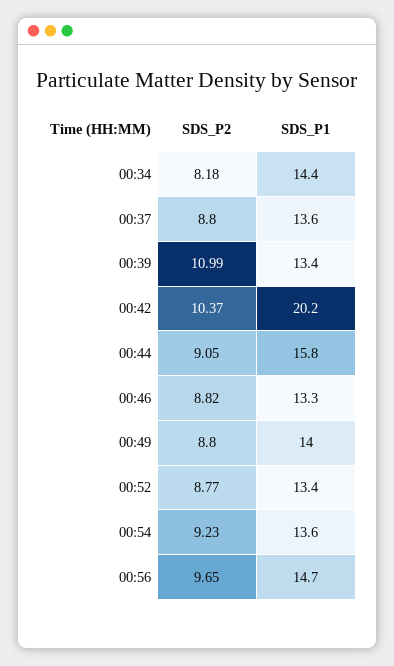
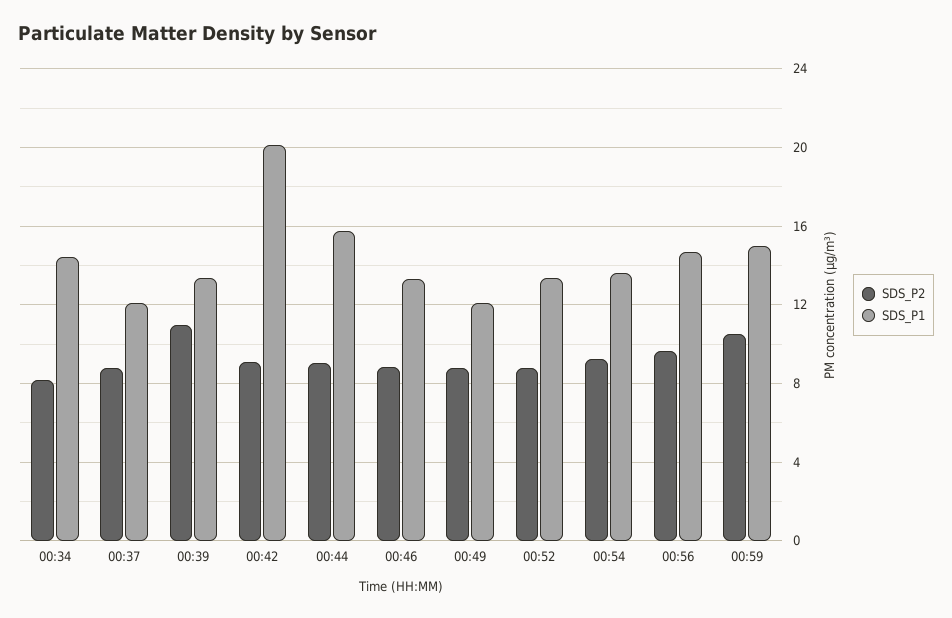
SDS_P1, 00:37: 13.6 -> 12
SDS_P2, 00:42: 10.37 -> 9
SDS_P1, 00:49: 14 -> 12
SDS_P2, 00:59: none -> 10.5
SDS_P1, 00:59: none -> 15

